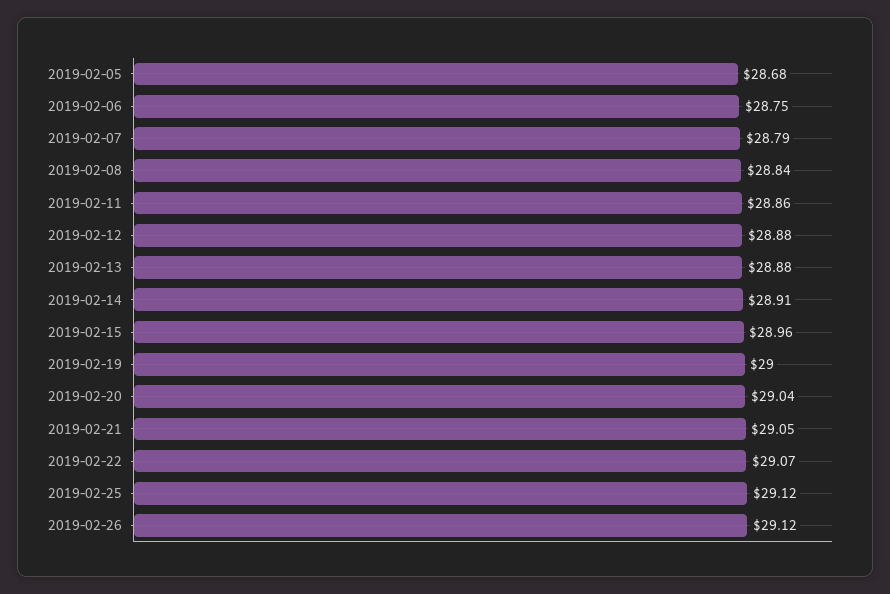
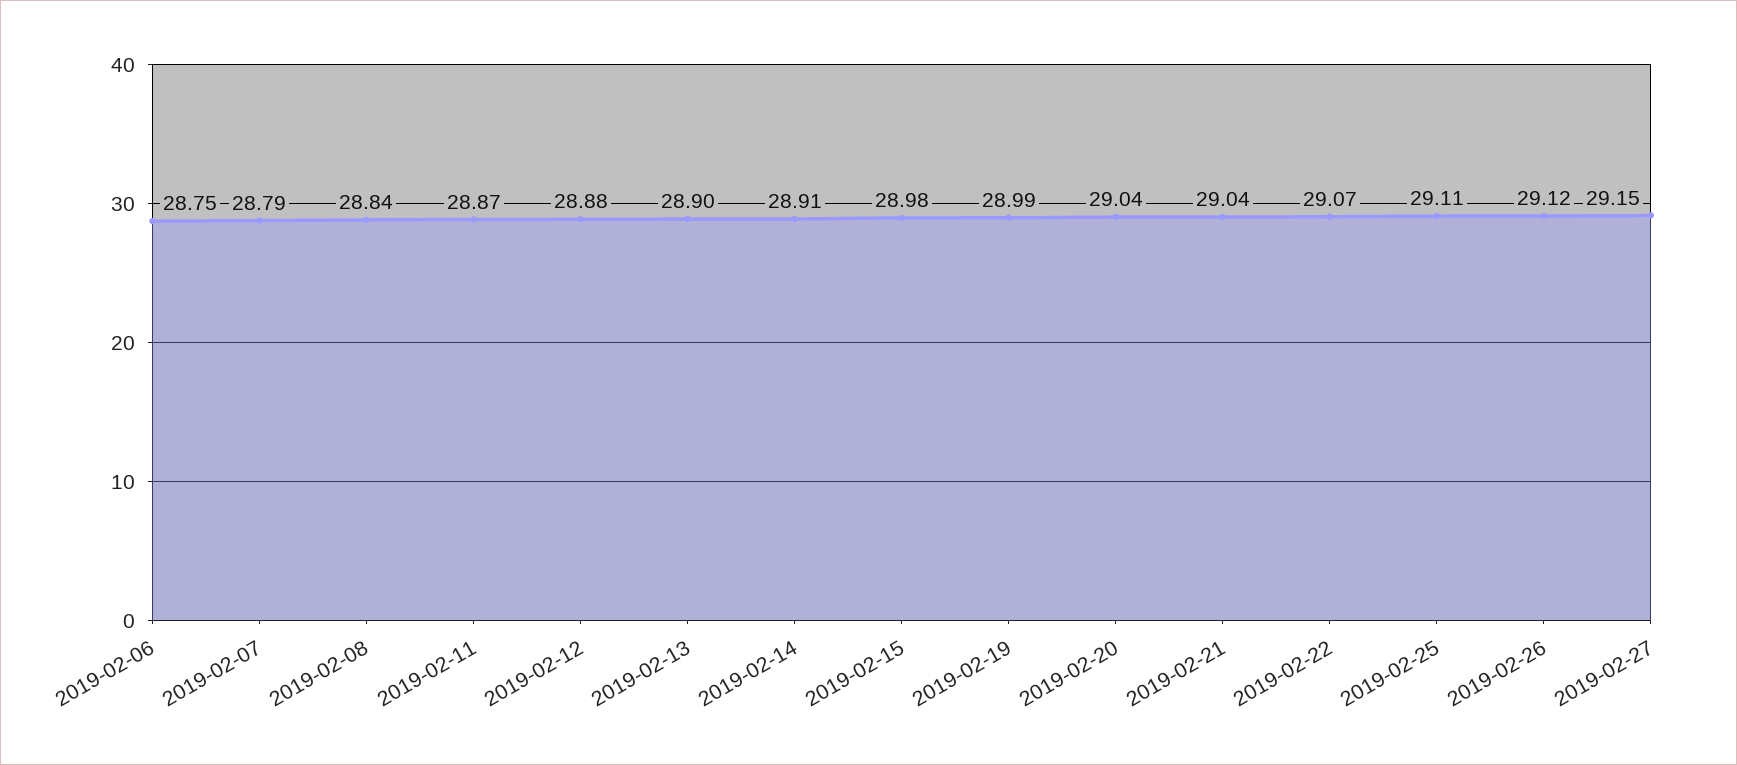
2019-02-05: 28.68 -> none
2019-02-11: 28.86 -> 28.87
2019-02-13: 28.88 -> 28.9
2019-02-15: 28.96 -> 28.98
2019-02-19: 29 -> 28.99
2019-02-21: 29.05 -> 29.04
2019-02-25: 29.12 -> 29.11
2019-02-27: none -> 29.15

